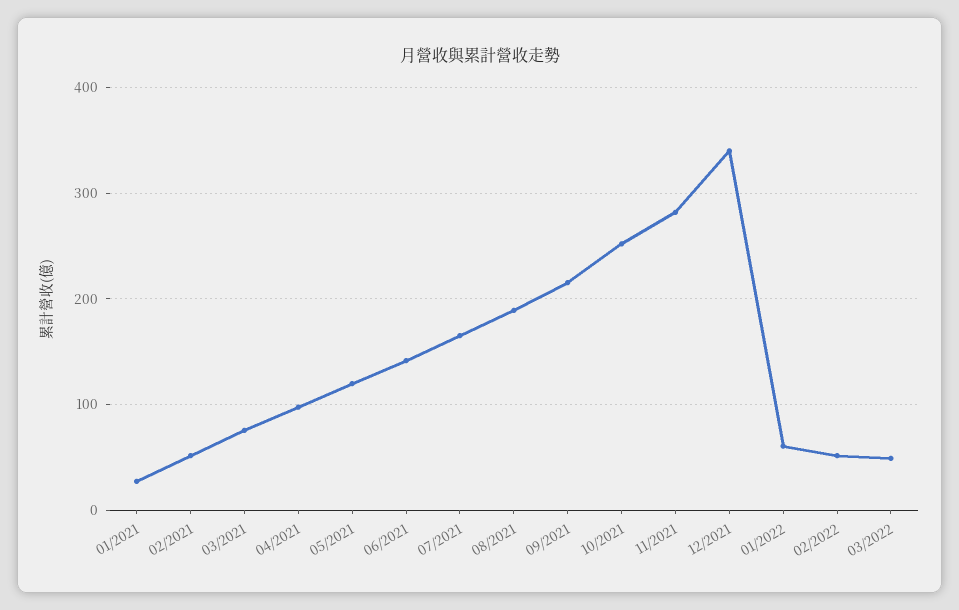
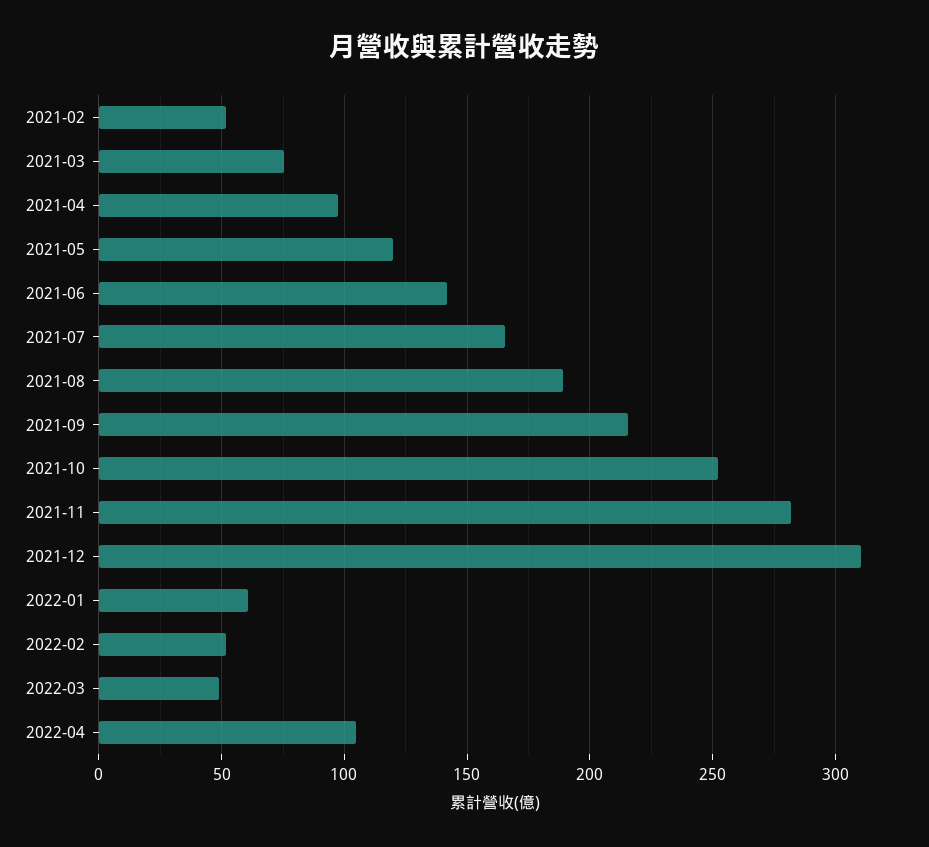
01/2021: 30 -> none
12/2021: 340 -> 310
2022-04: none -> 105

